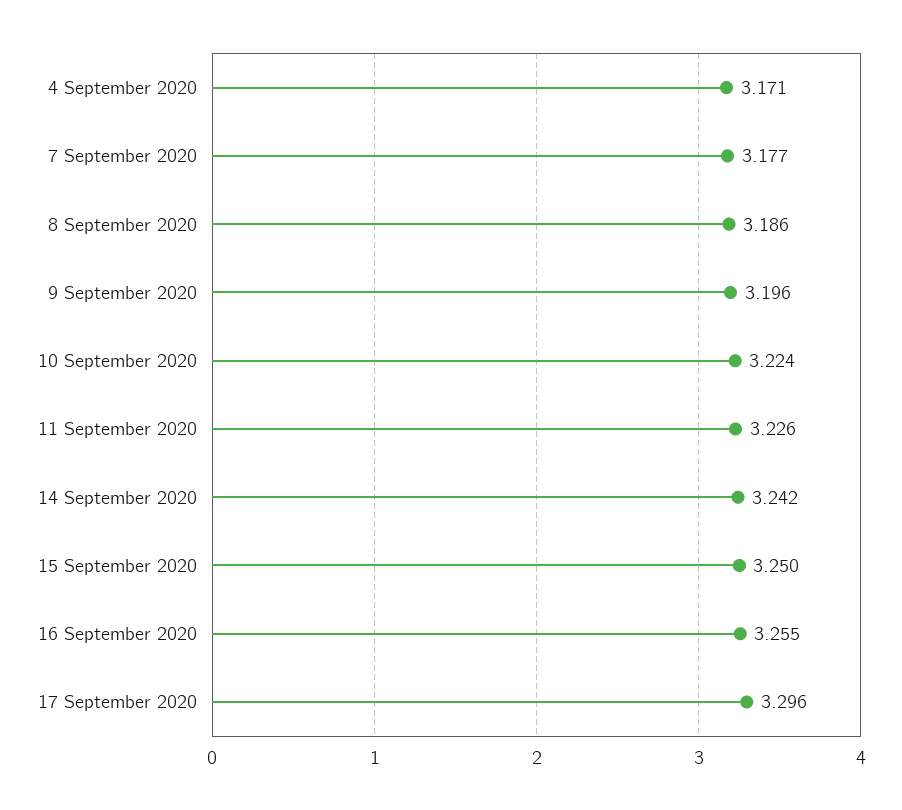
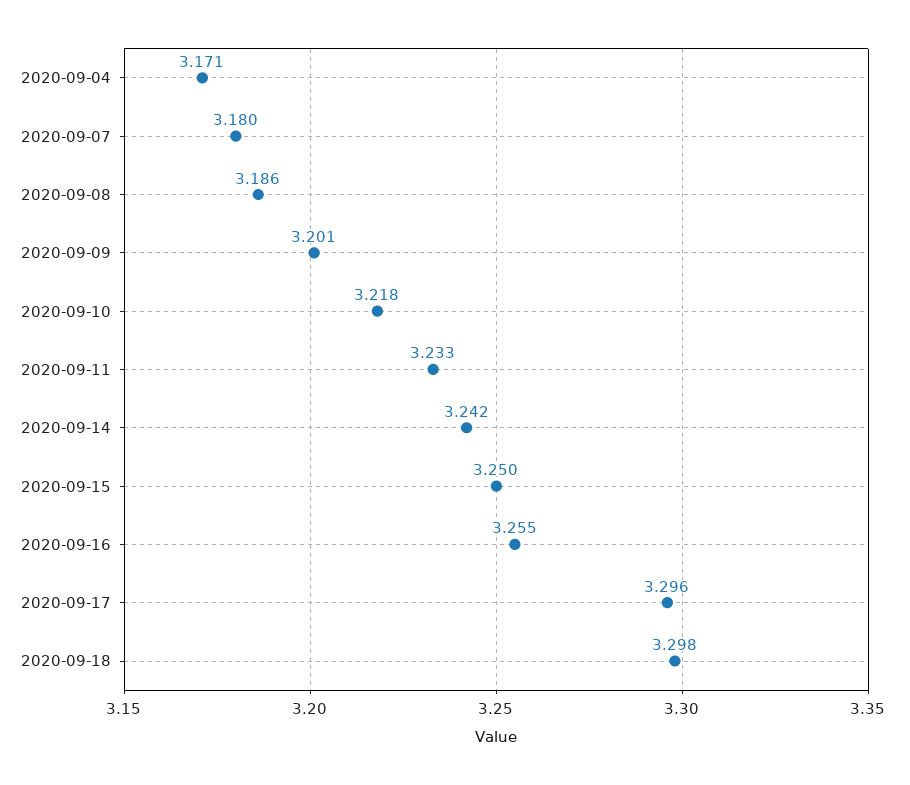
7 September 2020: 3.177 -> 3.18
9 September 2020: 3.196 -> 3.201
10 September 2020: 3.224 -> 3.218
11 September 2020: 3.226 -> 3.233
2020-09-18: none -> 3.298

